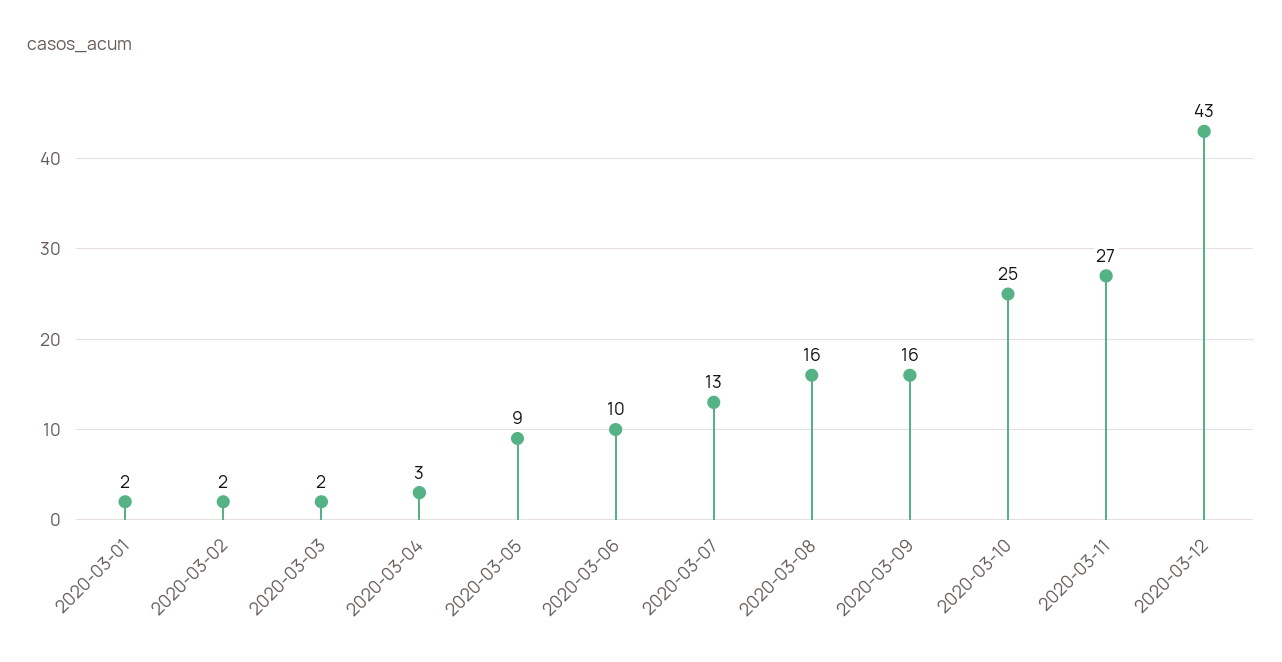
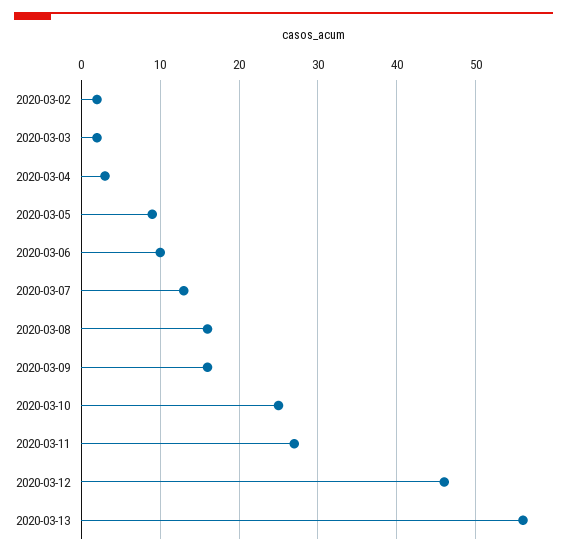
2020-03-01: 2 -> none
2020-03-12: 43 -> 46
2020-03-13: none -> 56

